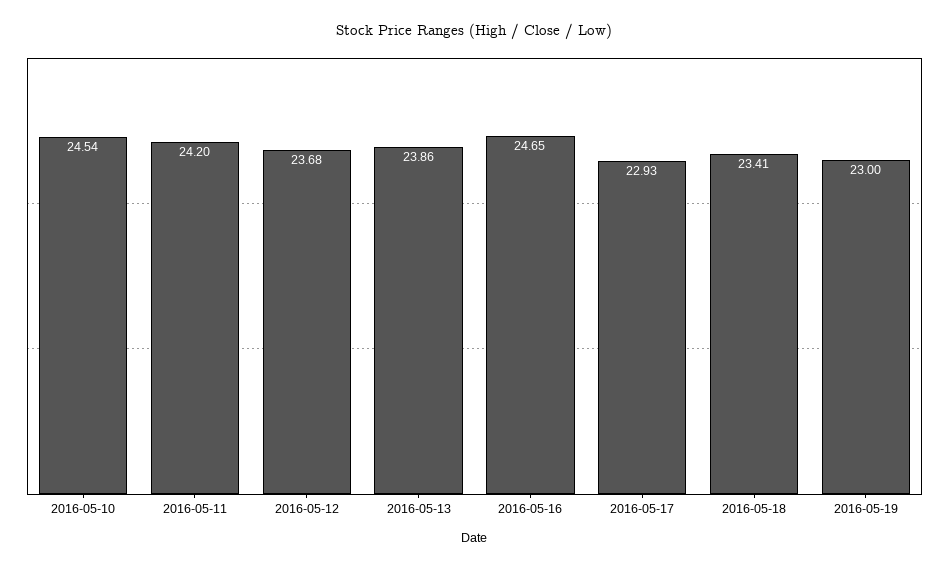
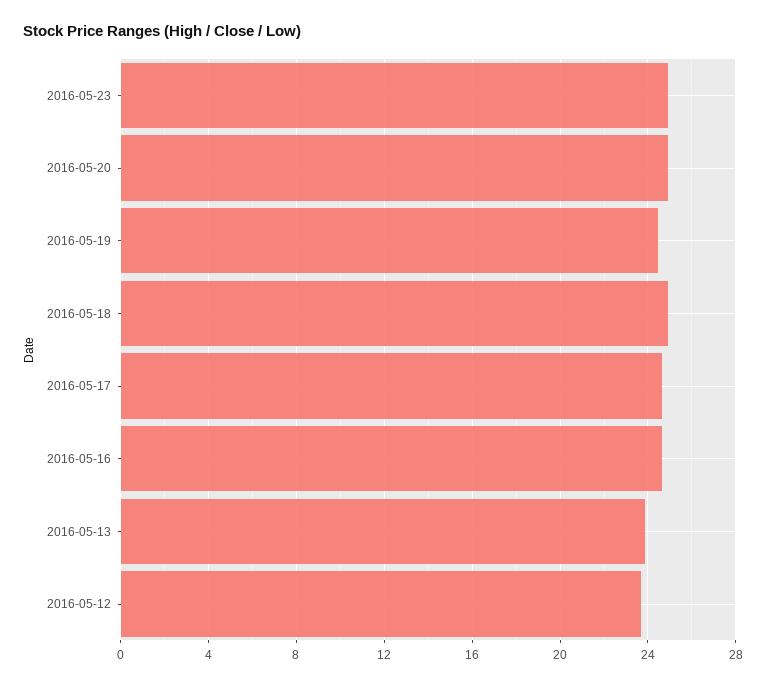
2016-05-10: 24.54 -> none
2016-05-11: 24.2 -> none
2016-05-17: 22.93 -> 24.5
2016-05-18: 23.41 -> 25
2016-05-19: 23 -> 24.5
2016-05-23: none -> 25
2016-05-20: none -> 25

